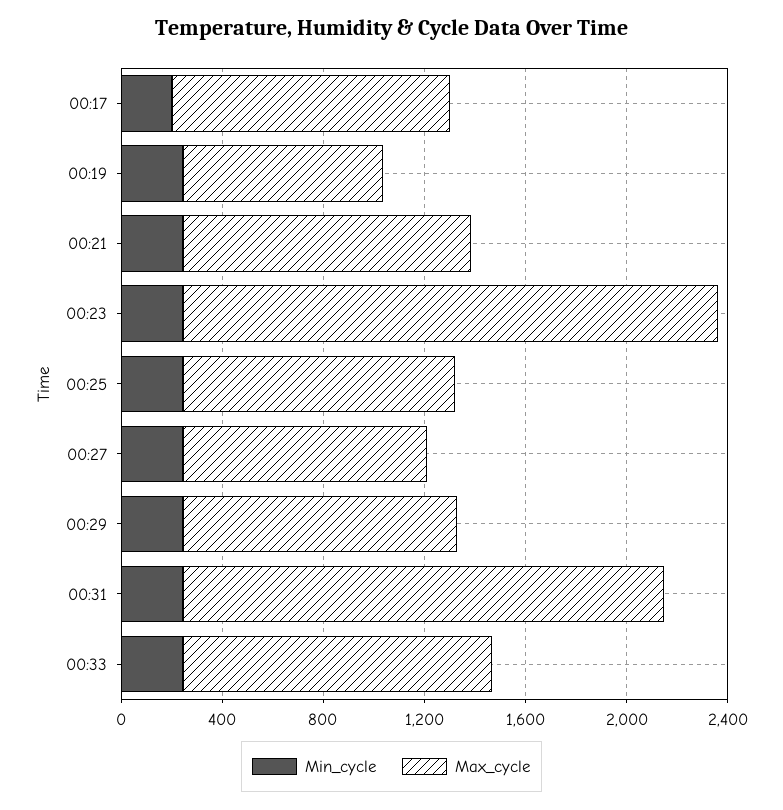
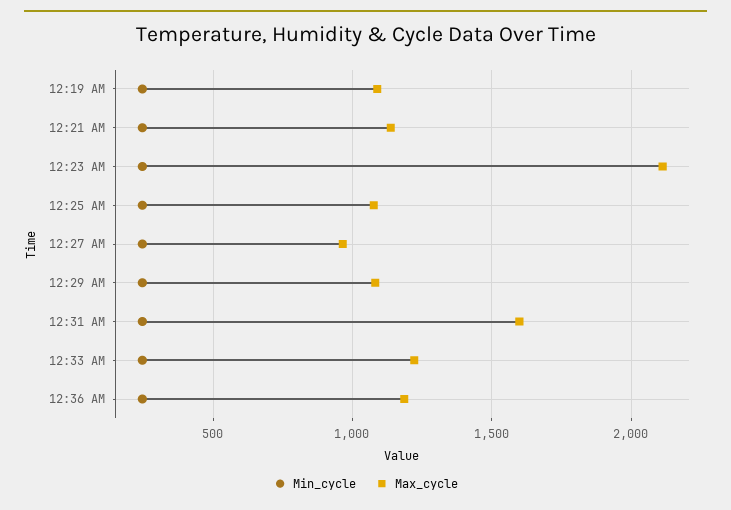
Min_cycle, 00:17: 200 -> none
Max_cycle, 00:17: 1100 -> none
Max_cycle, 00:19: 800 -> 1100
Max_cycle, 00:31: 1900 -> 1600
Min_cycle, 12:36 AM: none -> 250
Max_cycle, 12:36 AM: none -> 1200

